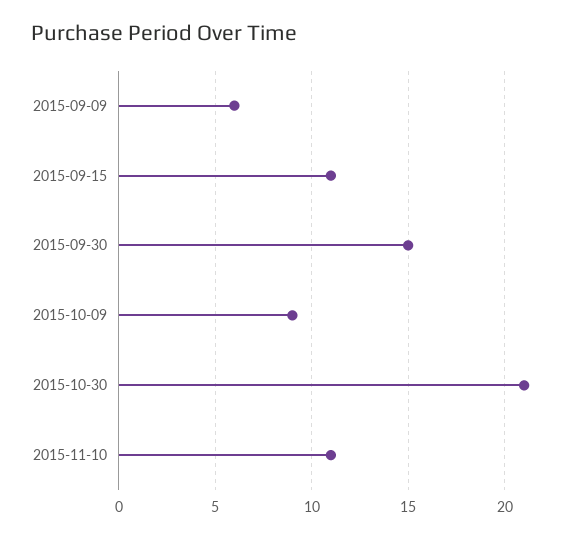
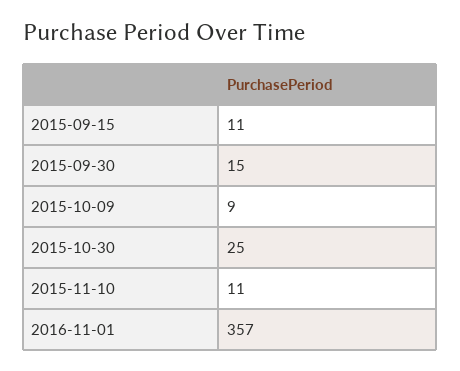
2015-09-09: 6 -> none
2015-10-30: 21 -> 25
2016-11-01: none -> 357

